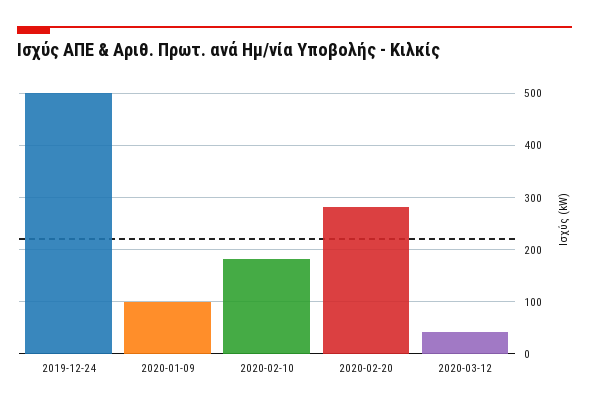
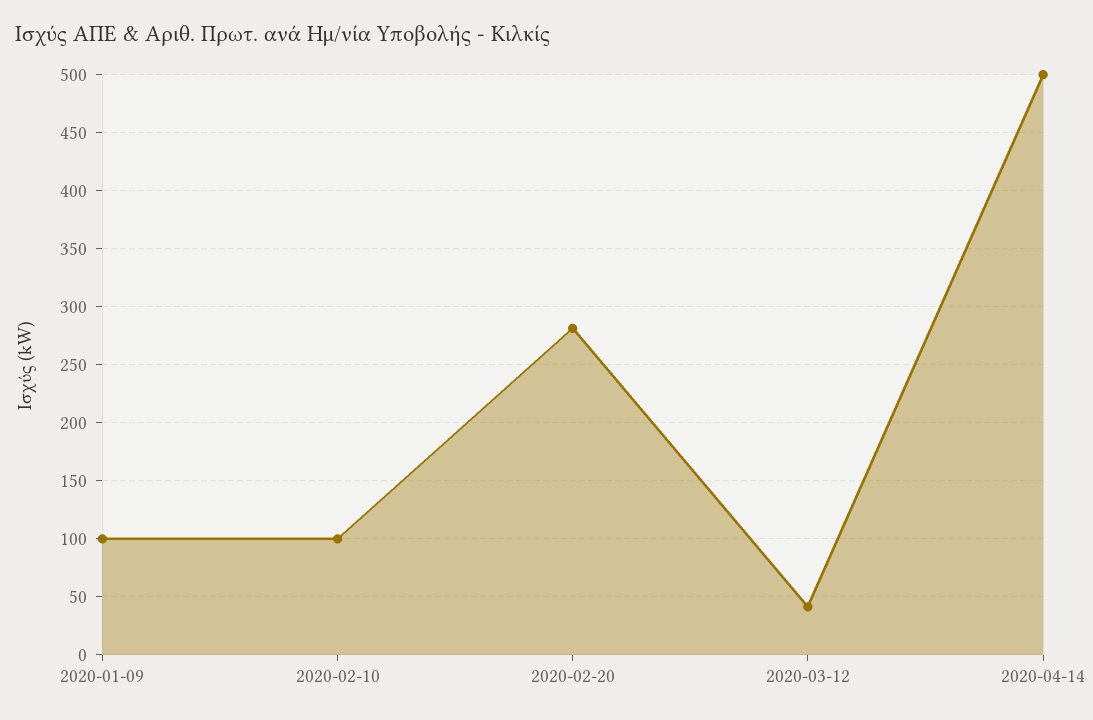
2019-12-24: 500 -> none
2020-02-10: 180 -> 100
2020-04-14: none -> 500

